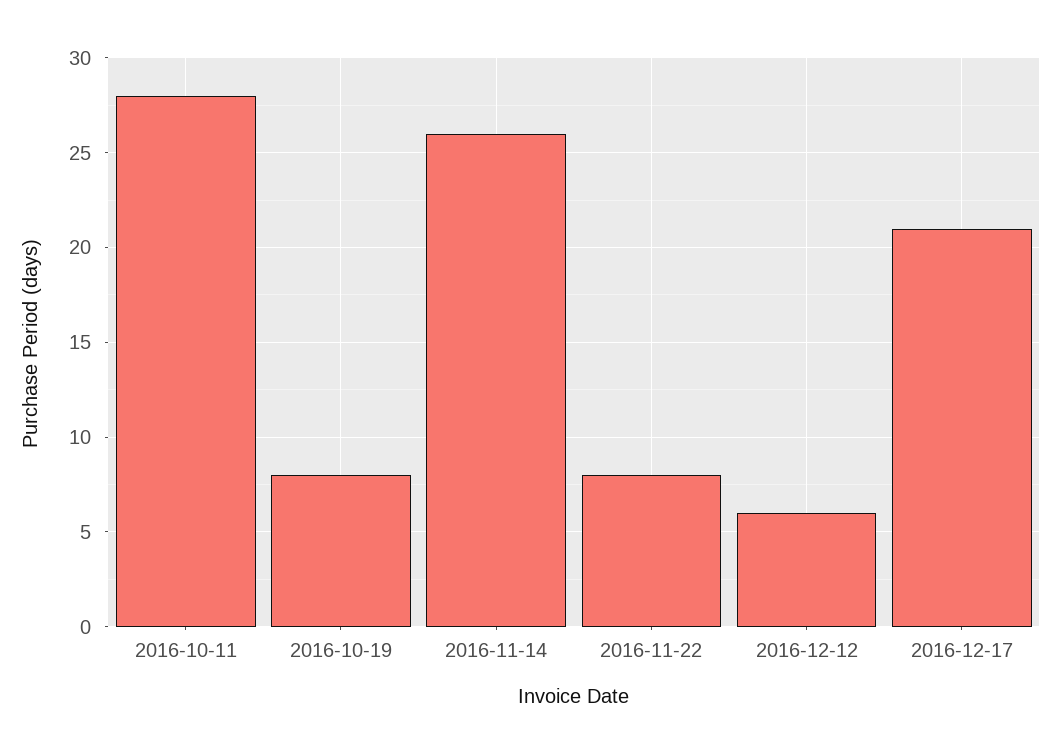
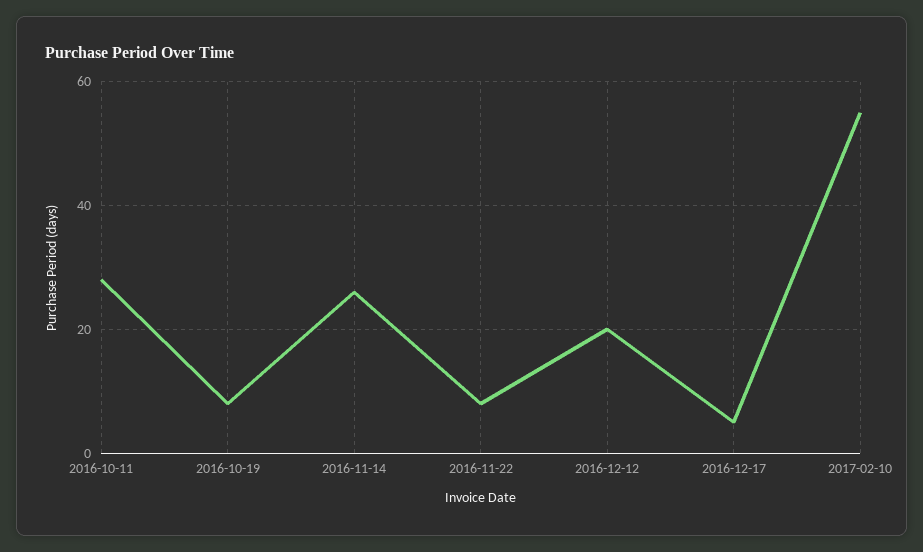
2016-12-12: 6 -> 20
2016-12-17: 21 -> 5
2017-02-10: none -> 55

